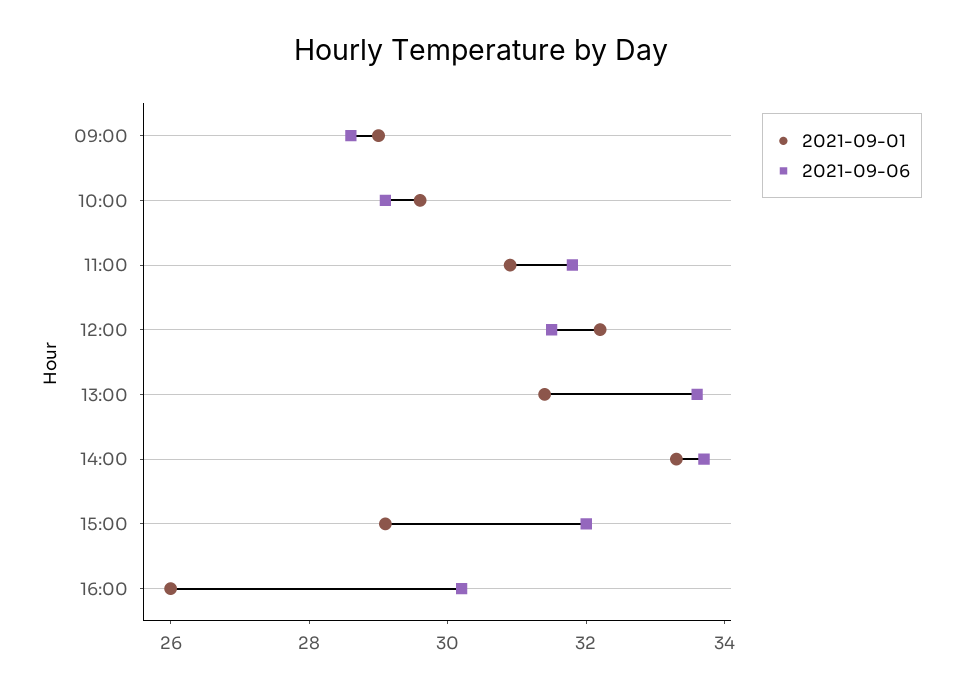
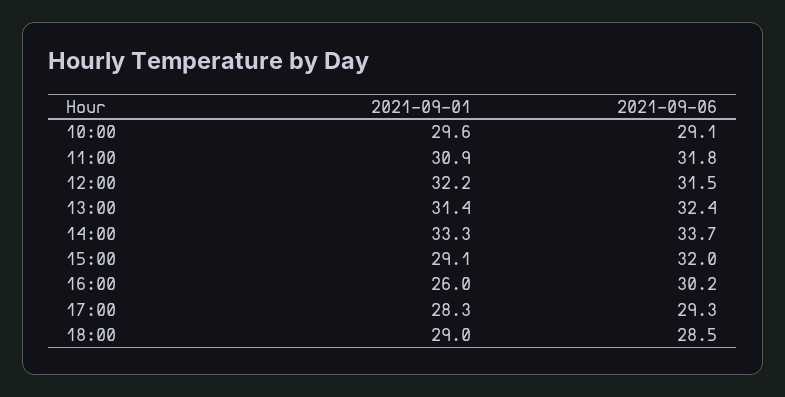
2021-09-01, 09:00: 29 -> none
2021-09-06, 09:00: 28.5 -> none
2021-09-06, 13:00: 33.5 -> 32.4
2021-09-01, 17:00: none -> 28.3
2021-09-06, 17:00: none -> 29.3
2021-09-01, 18:00: none -> 29
2021-09-06, 18:00: none -> 28.5

